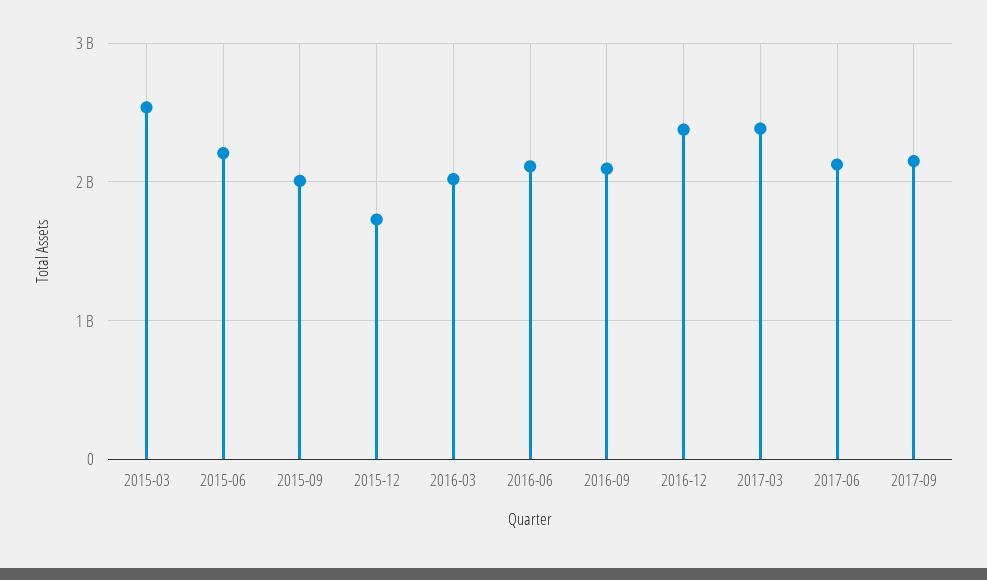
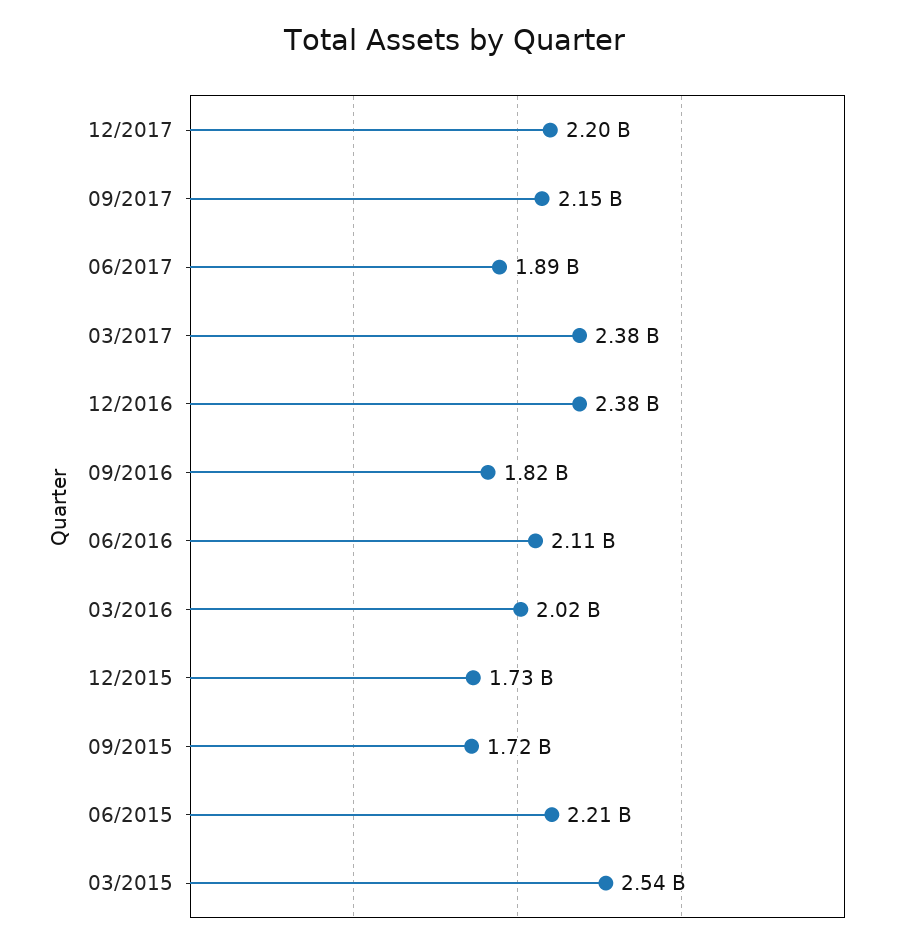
2015-09: 2000000000 -> 1720000000
2016-09: 2100000000 -> 1820000000
2017-06: 2100000000 -> 1890000000
12/2017: none -> 2200000000

